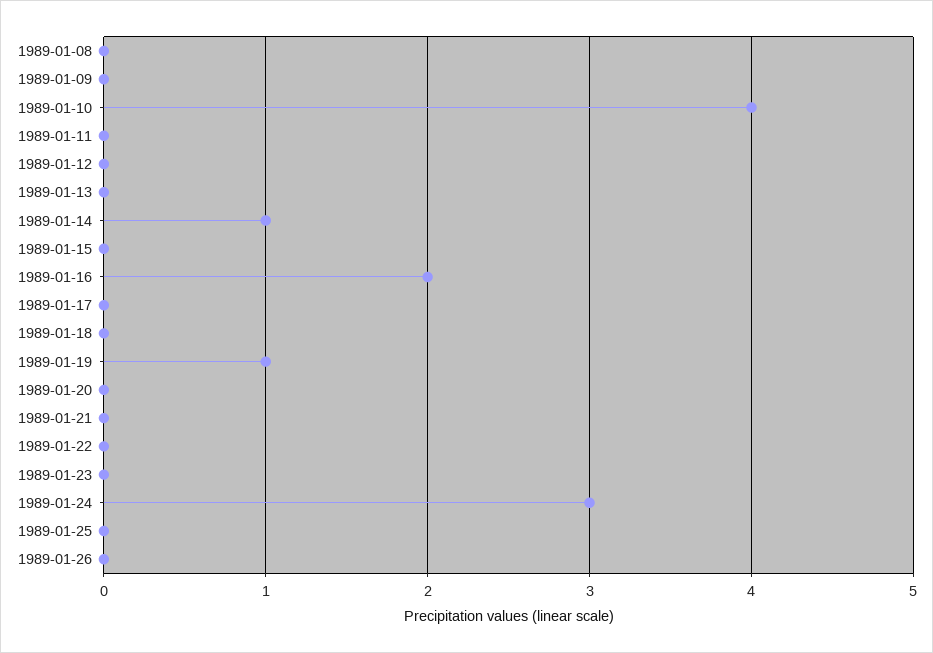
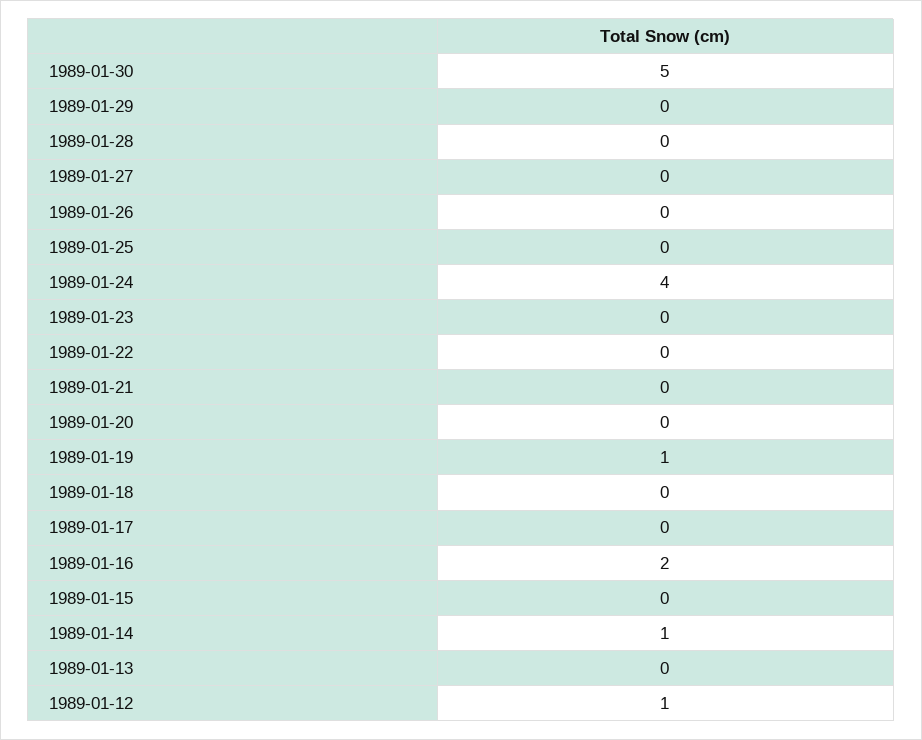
1989-01-08: 0 -> none
1989-01-09: 0 -> none
1989-01-10: 4 -> none
1989-01-11: 0 -> none
1989-01-12: 0 -> 1
1989-01-24: 3 -> 4
1989-01-30: none -> 5
1989-01-29: none -> 0
1989-01-28: none -> 0
1989-01-27: none -> 0

